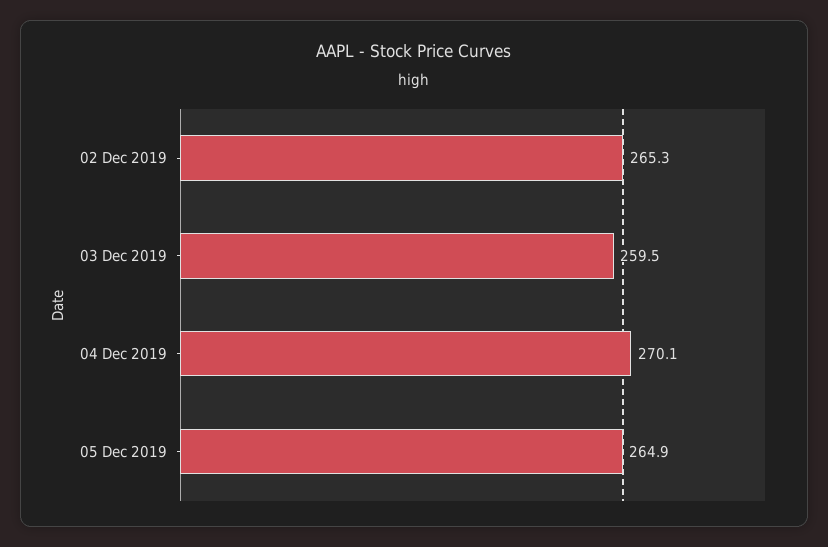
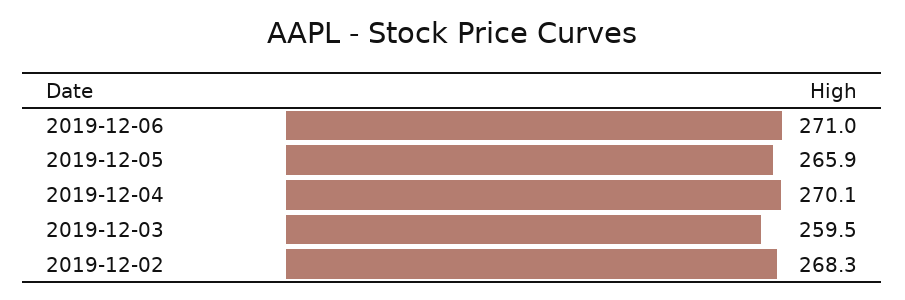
02 Dec 2019: 265.3 -> 268.3
05 Dec 2019: 264.9 -> 265.9
2019-12-06: none -> 271

